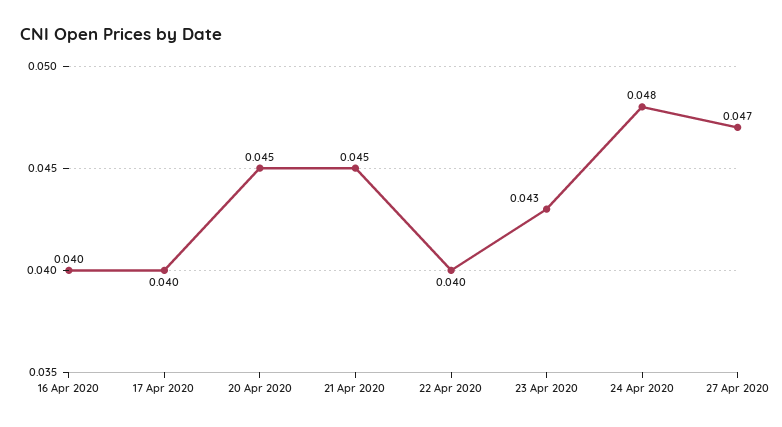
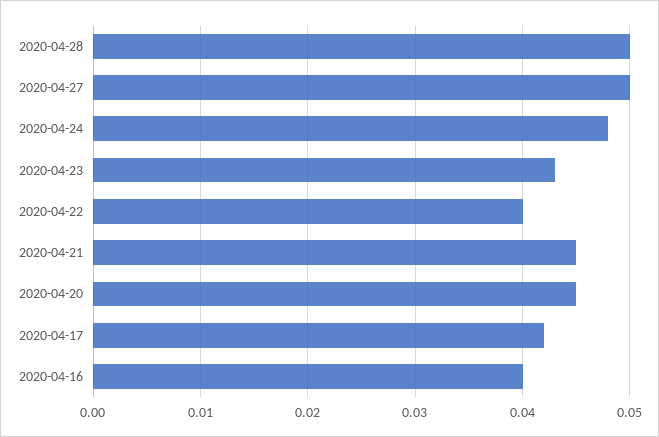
17 Apr 2020: 0.04 -> 0.042
27 Apr 2020: 0.047 -> 0.05
2020-04-28: none -> 0.05

